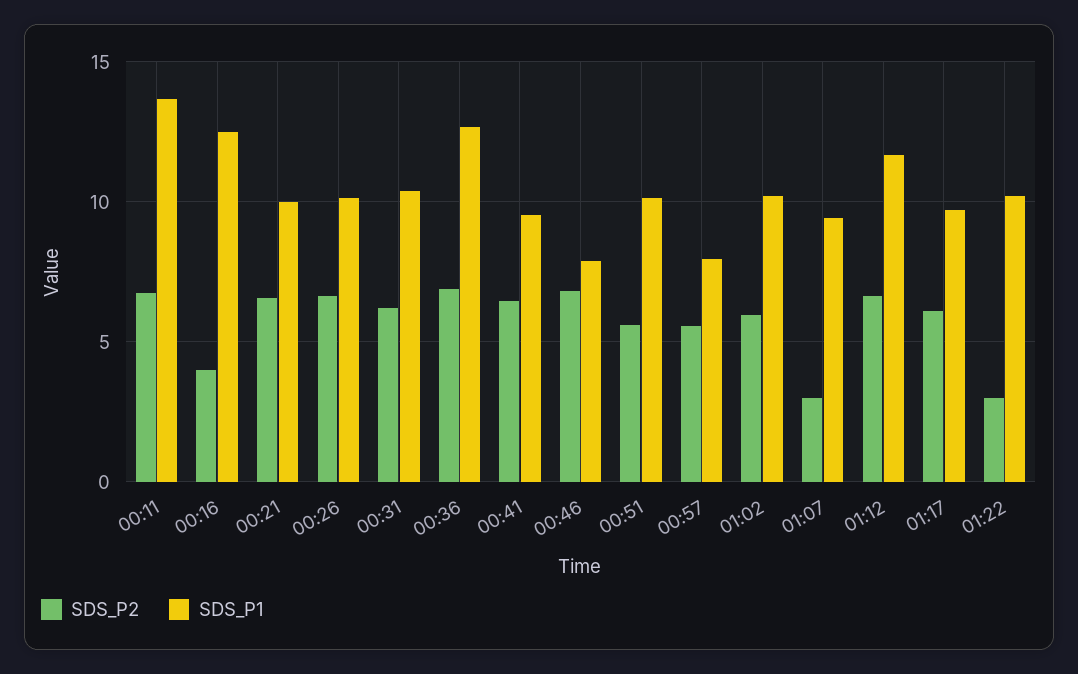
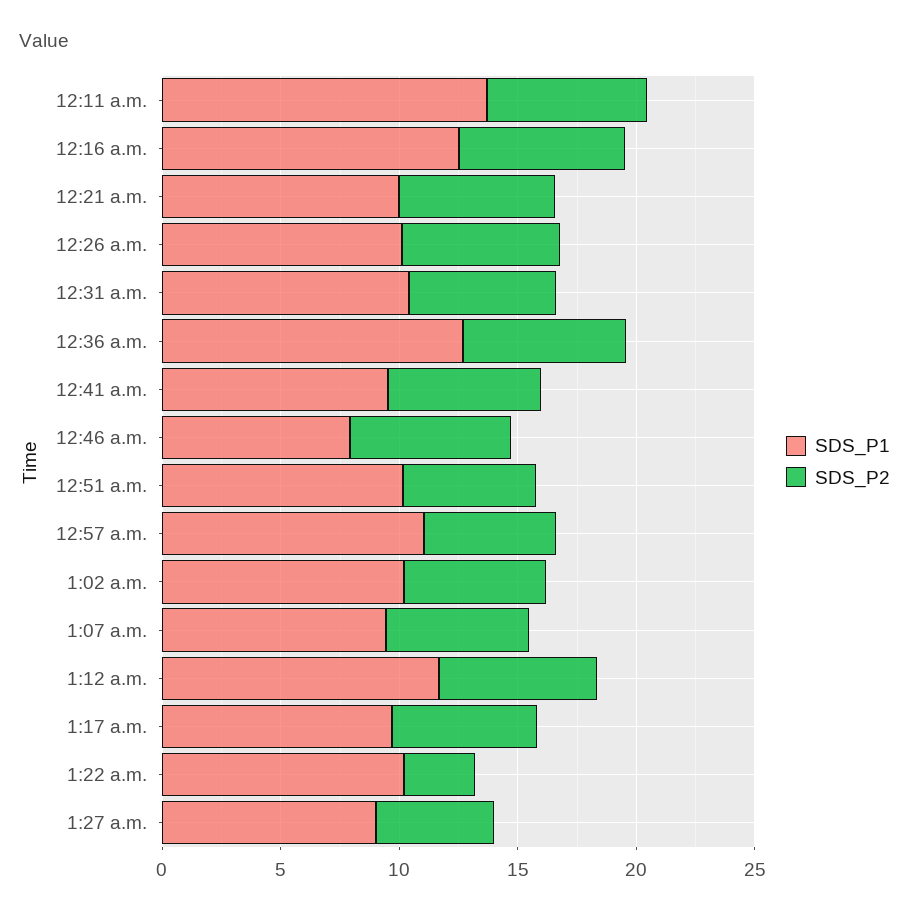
SDS_P2, 00:16: 4 -> 7
SDS_P1, 00:57: 8 -> 11
SDS_P2, 01:07: 3 -> 6
SDS_P1, 1:27 a.m.: none -> 9
SDS_P2, 1:27 a.m.: none -> 5

